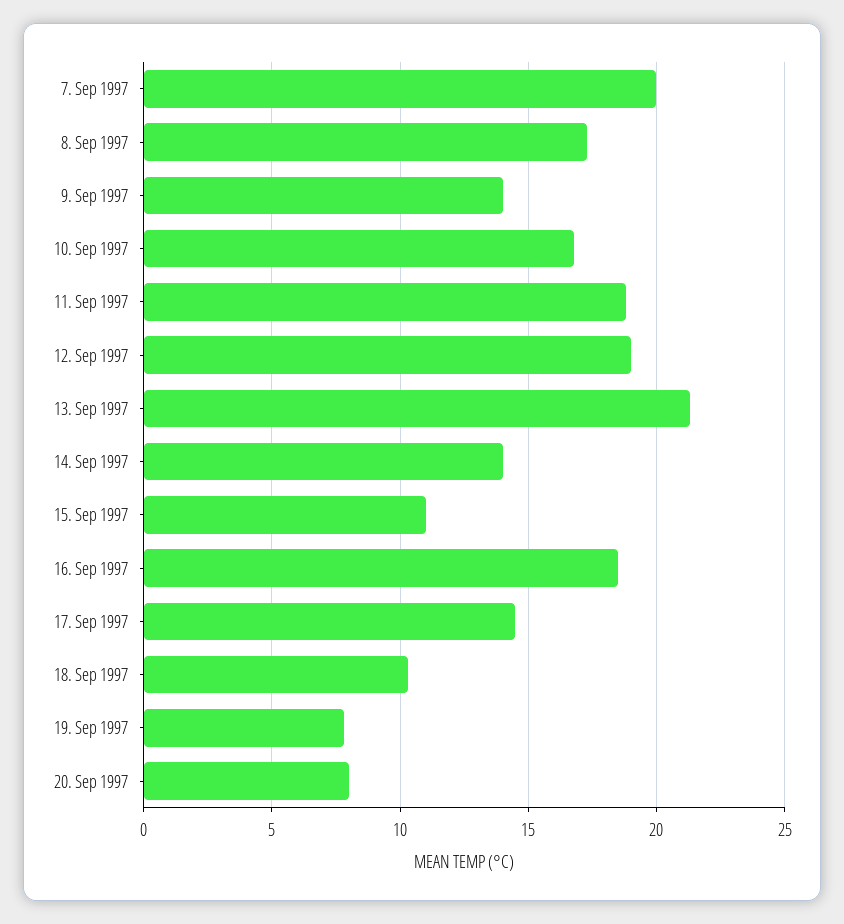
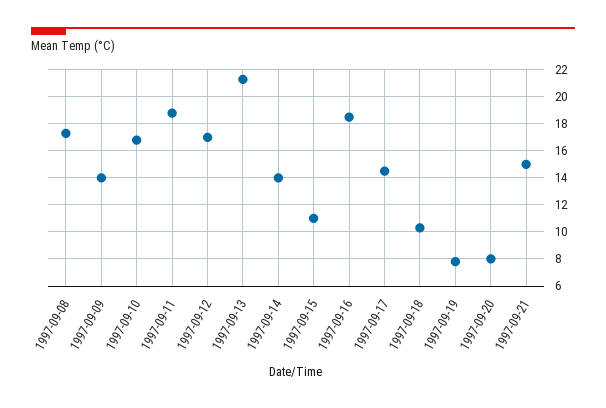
7. Sep 1997: 20 -> none
12. Sep 1997: 19 -> 17
1997-09-21: none -> 15

